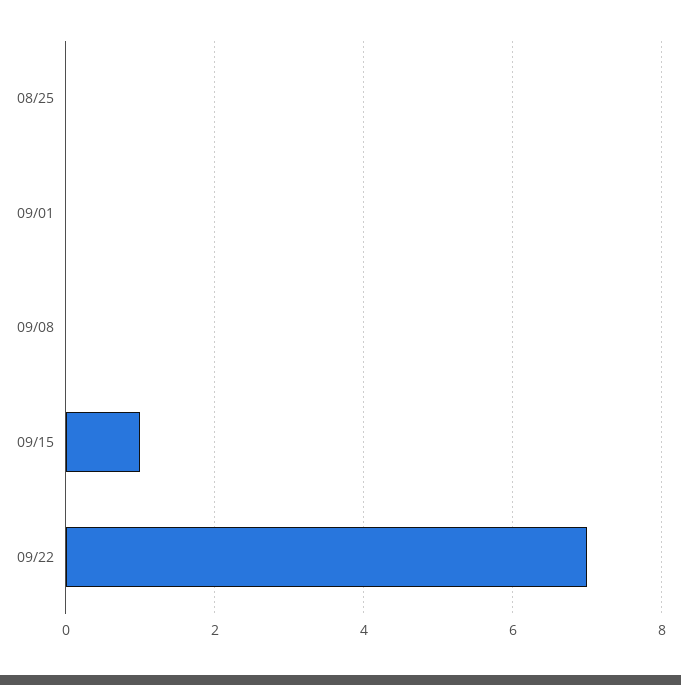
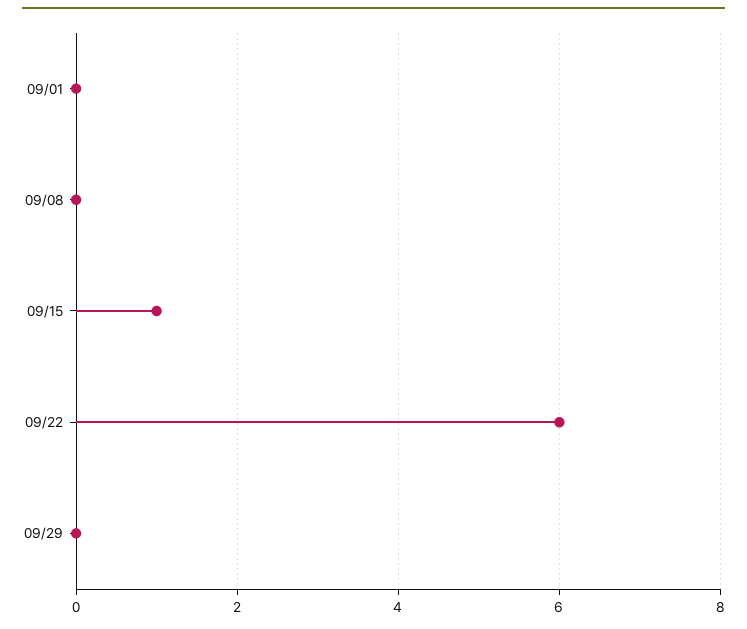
08/25: 0 -> none
09/22: 7 -> 6
09/29: none -> 0

